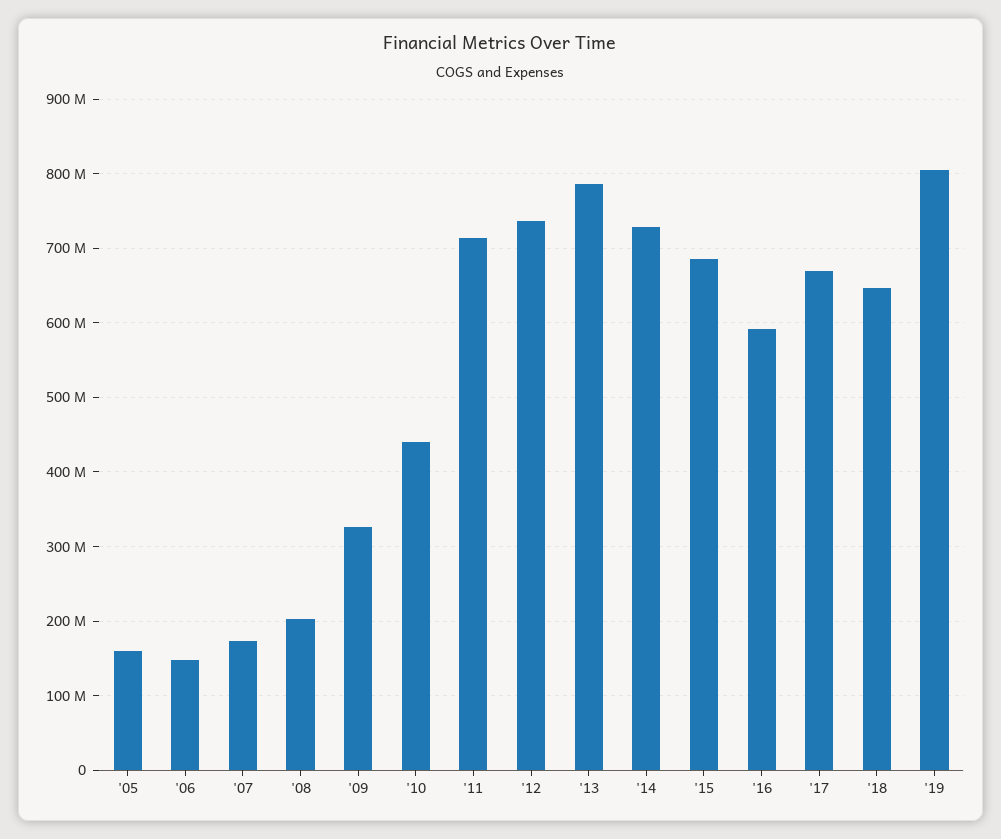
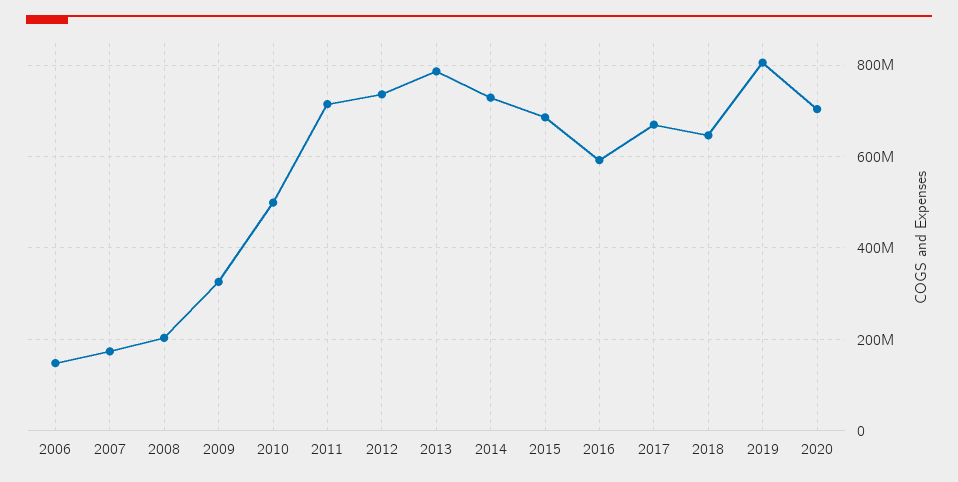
'05: 160000000 -> none
'10: 440000000 -> 500000000
2020: none -> 700000000

